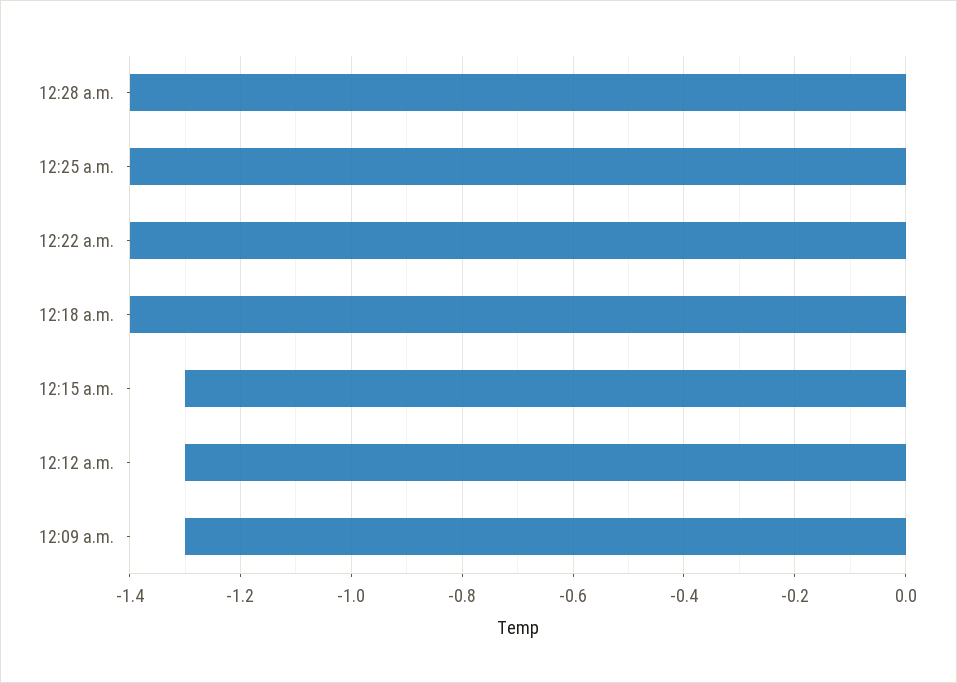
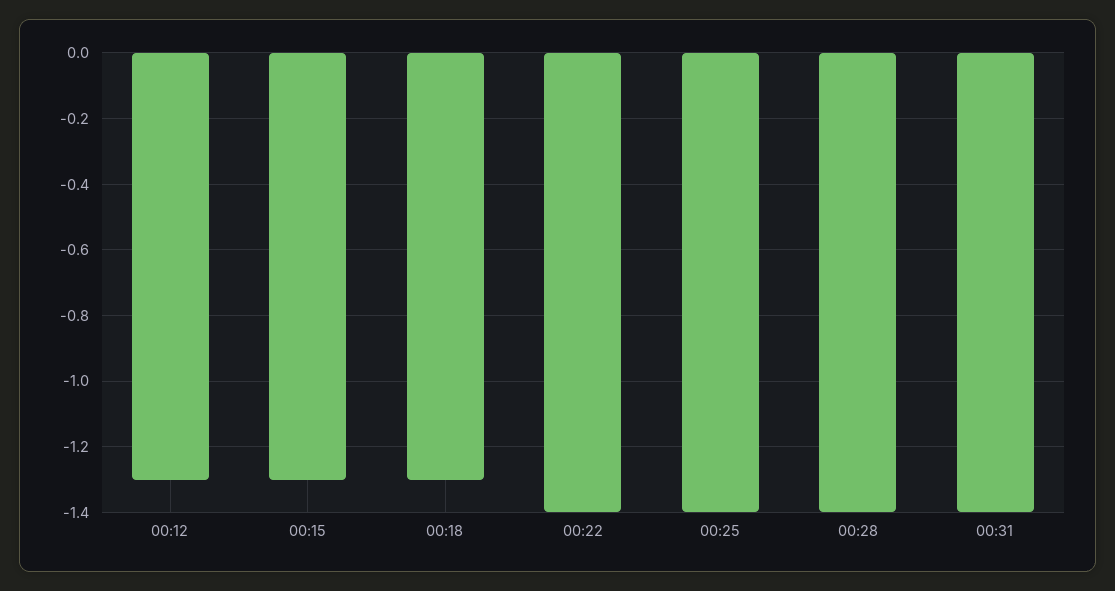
12:18 a.m.: -1.4 -> -1.3
12:09 a.m.: -1.3 -> none
00:31: none -> -1.4

